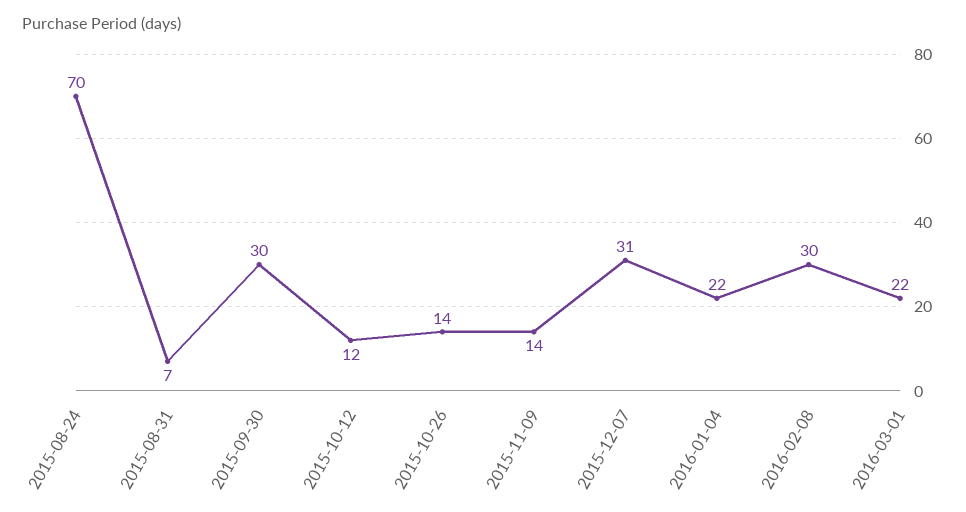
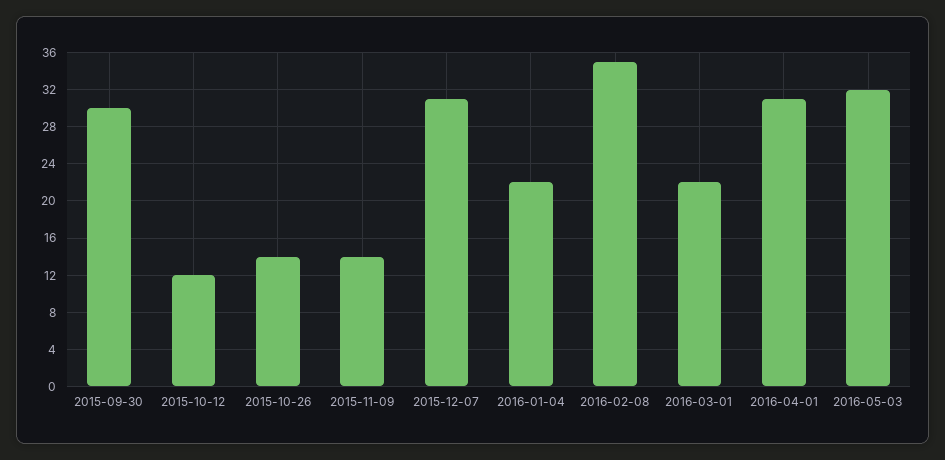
2015-08-24: 70 -> none
2015-08-31: 7 -> none
2016-02-08: 30 -> 35
2016-04-01: none -> 31
2016-05-03: none -> 32

